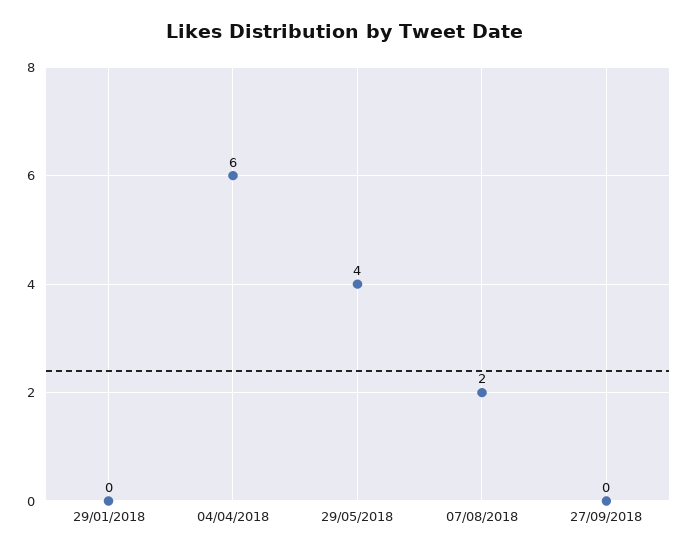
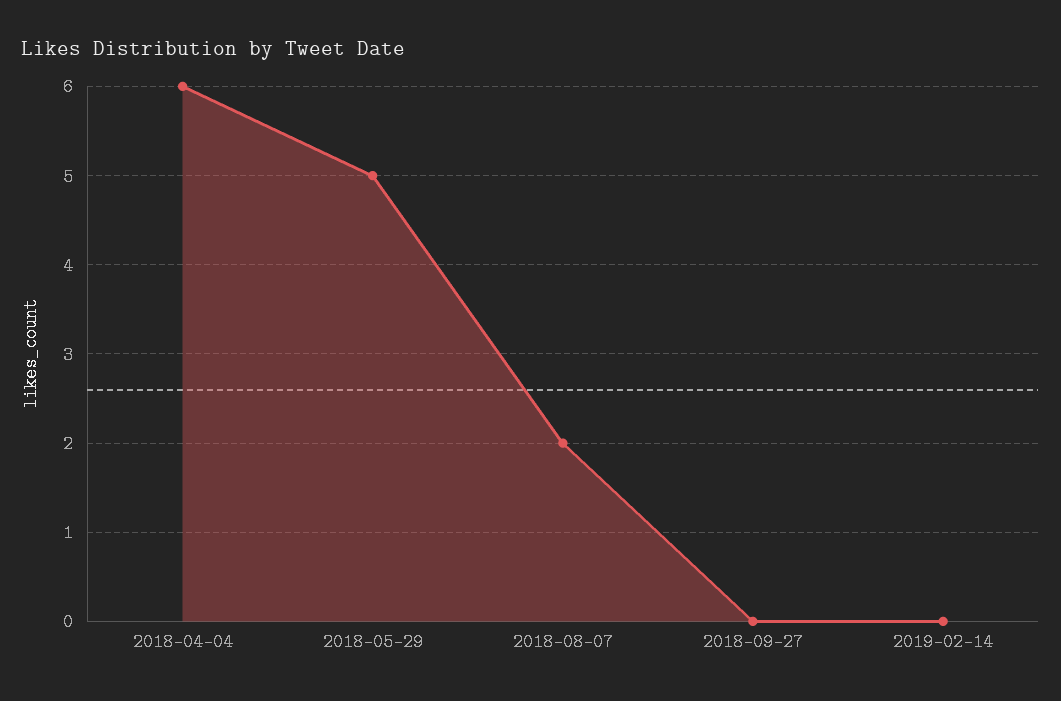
29/01/2018: 0 -> none
29/05/2018: 4 -> 5
2019-02-14: none -> 0

